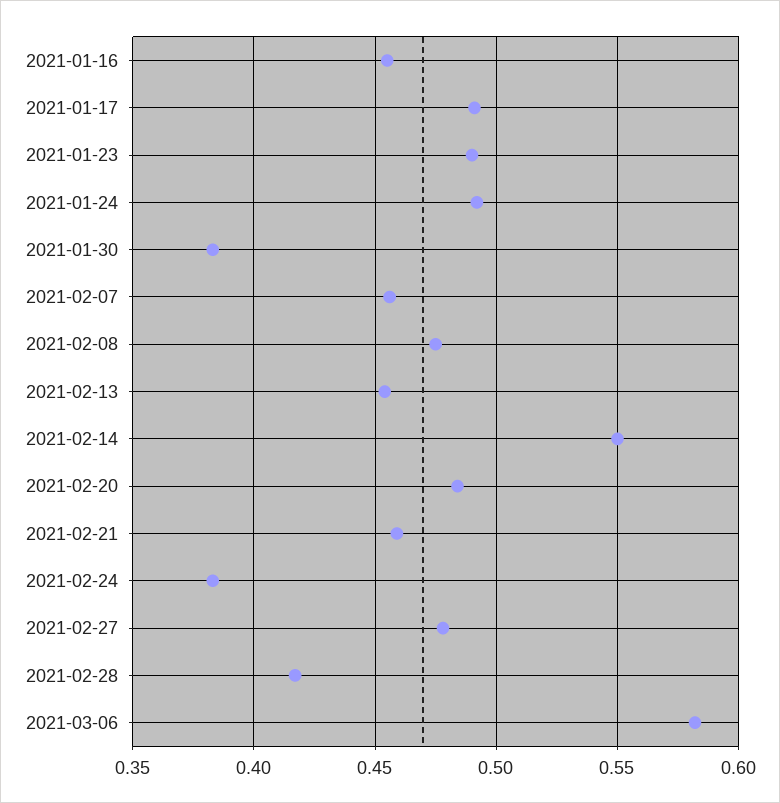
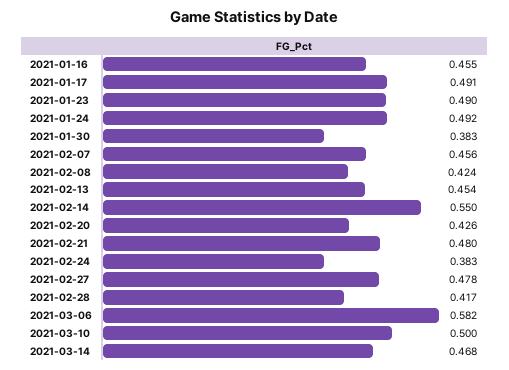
2021-02-08: 0.475 -> 0.424
2021-02-20: 0.485 -> 0.426
2021-02-21: 0.46 -> 0.48
2021-03-10: none -> 0.5
2021-03-14: none -> 0.468

